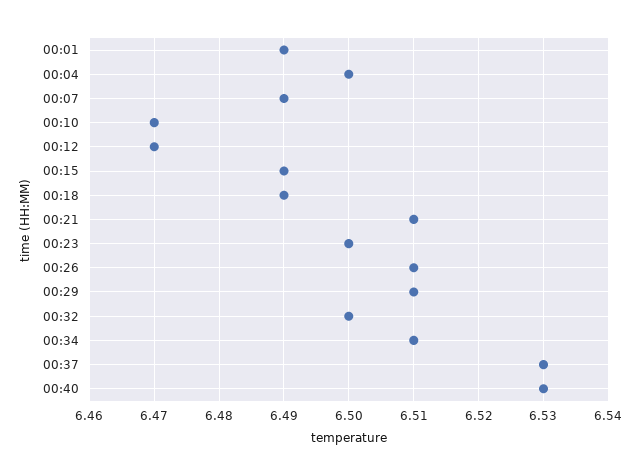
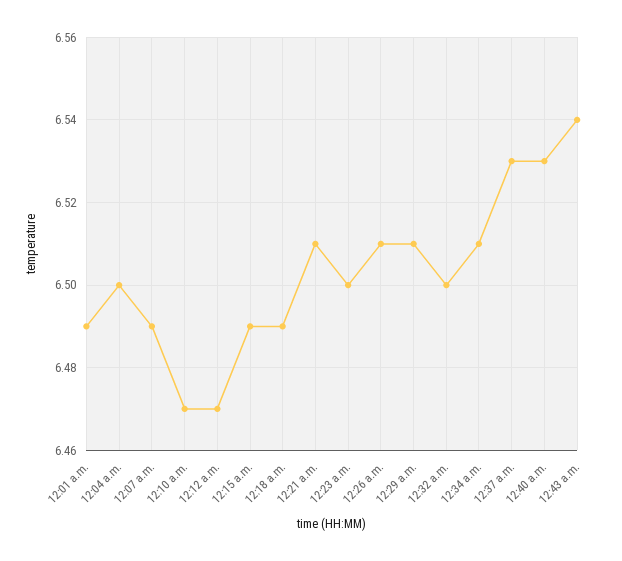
12:43 a.m.: none -> 6.54

